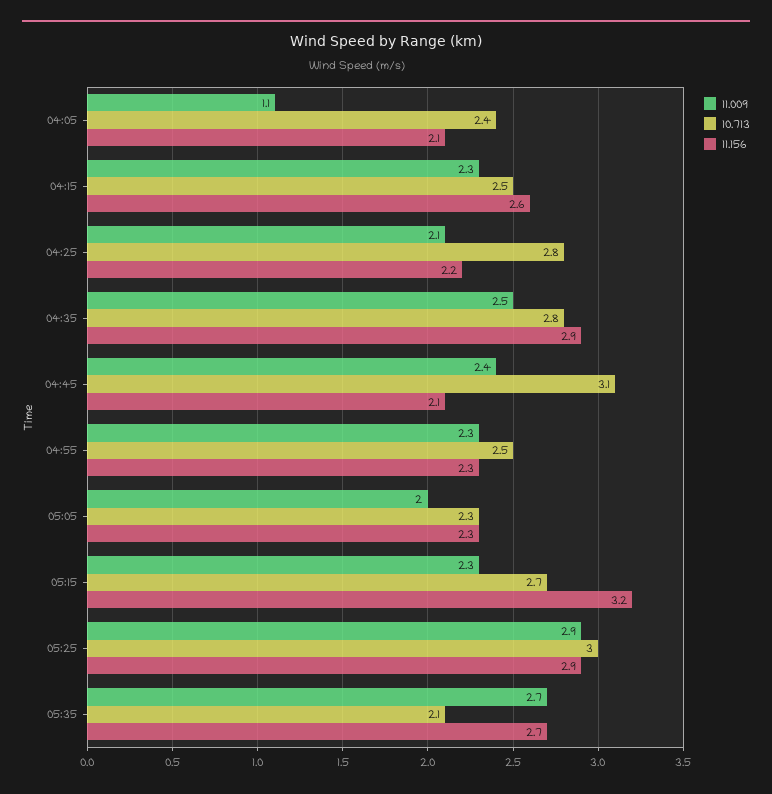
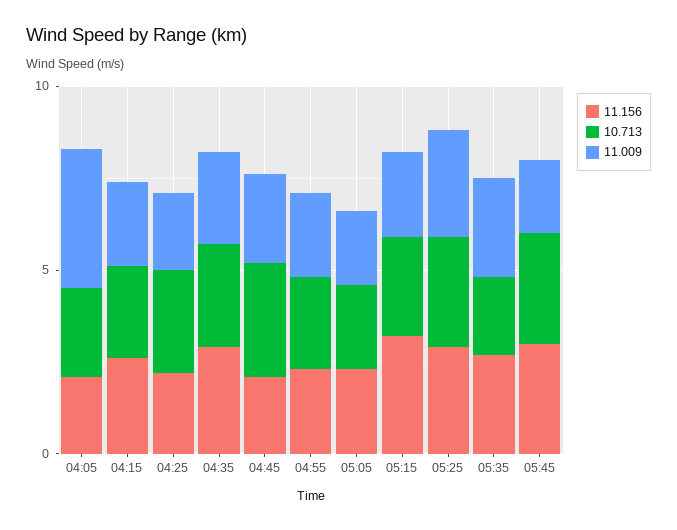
11.009, 04:05: 1.1 -> 4
11.156, 05:45: none -> 3
10.713, 05:45: none -> 3
11.009, 05:45: none -> 2

